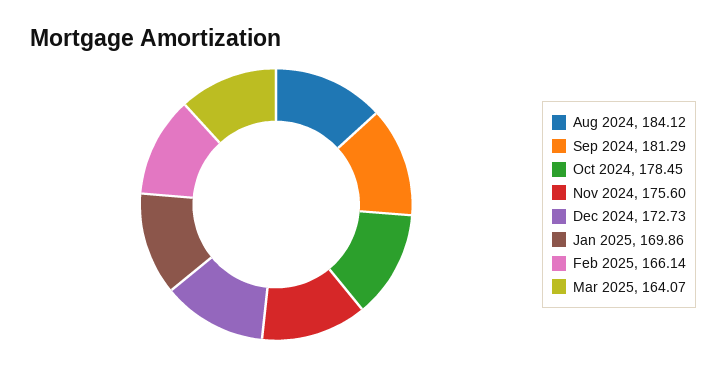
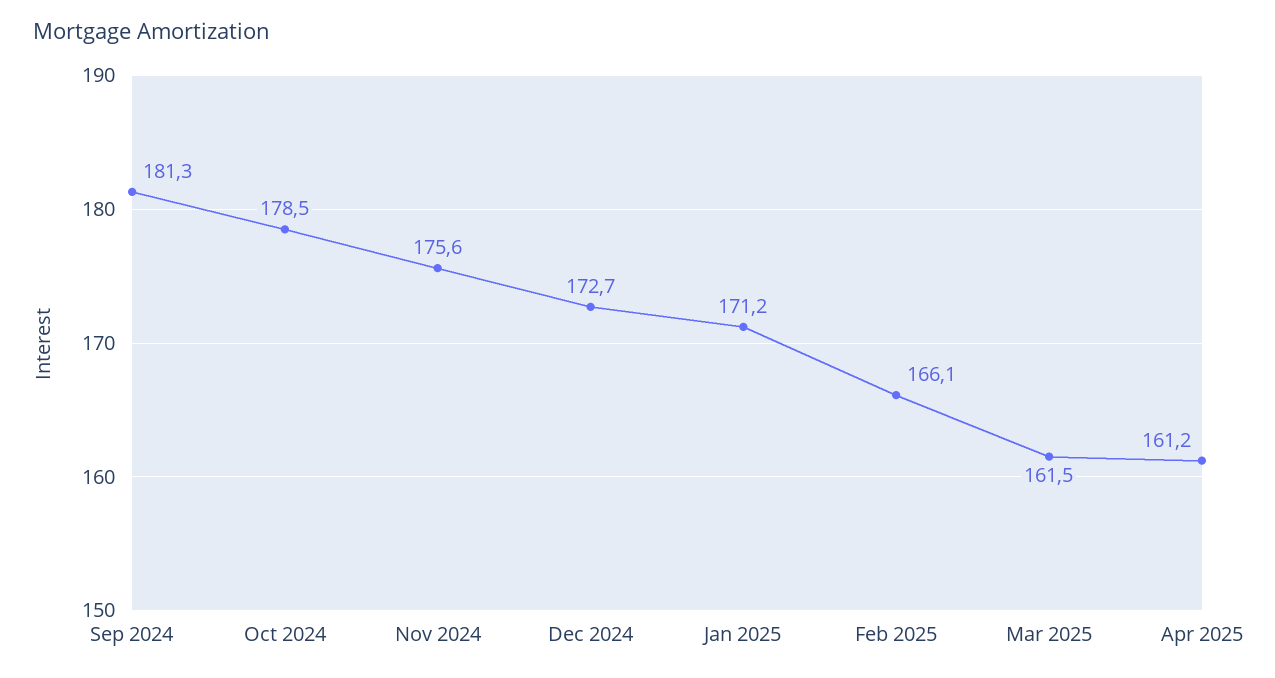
Aug 2024: 184.12 -> none
Jan 2025: 169.86 -> 171.2
Mar 2025: 164.07 -> 161.5
Apr 2025: none -> 161.2

